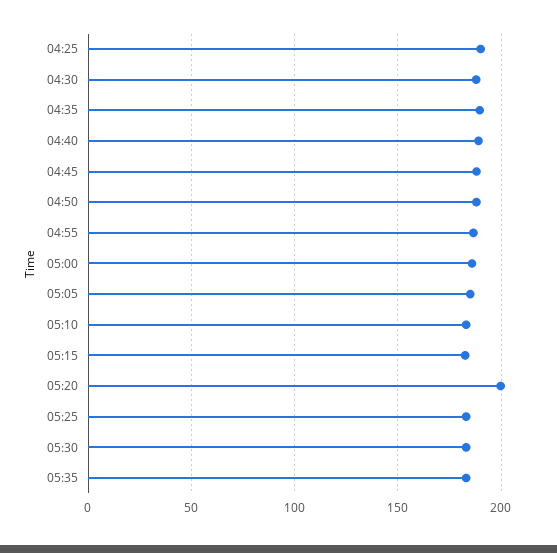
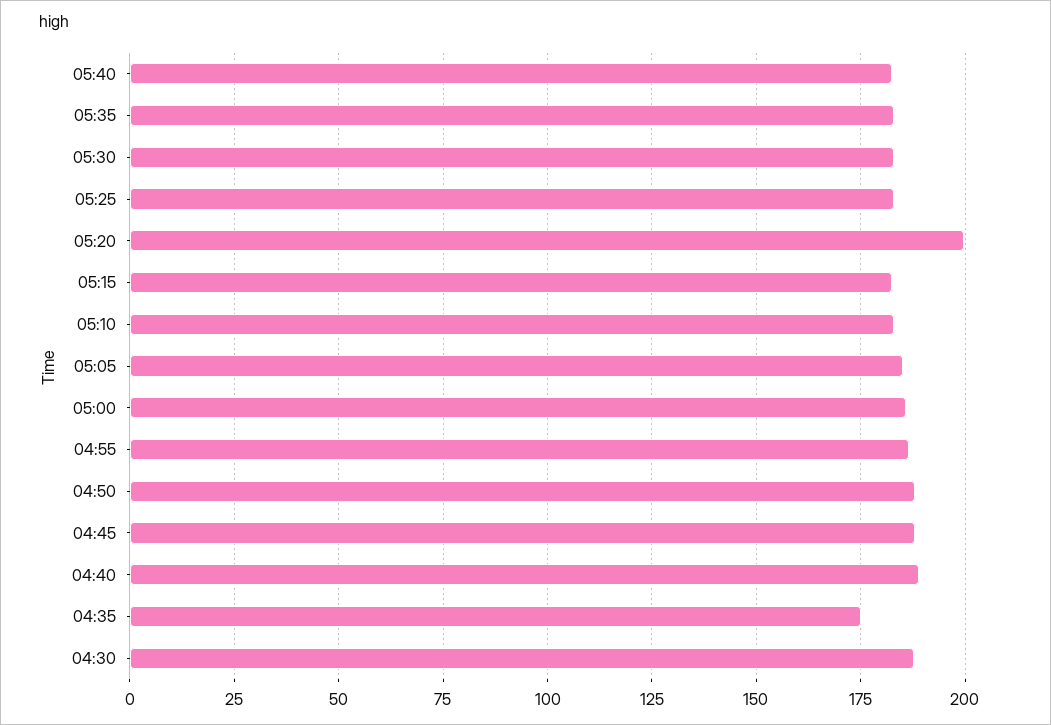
04:25: 190 -> none
04:35: 190 -> 175
05:40: none -> 182.5

